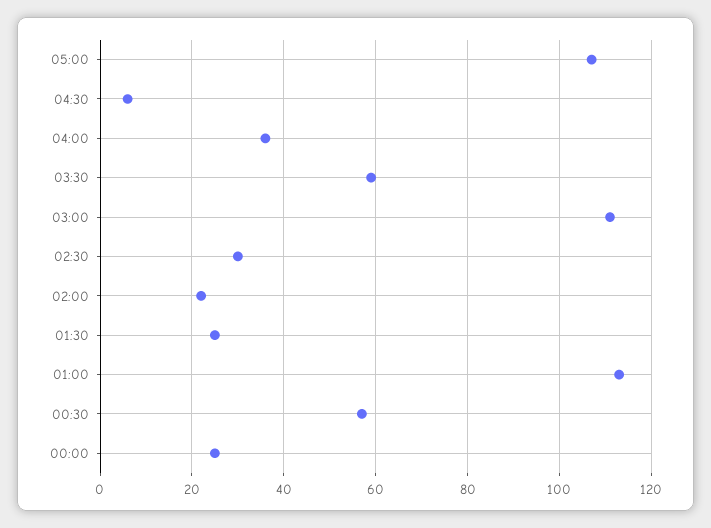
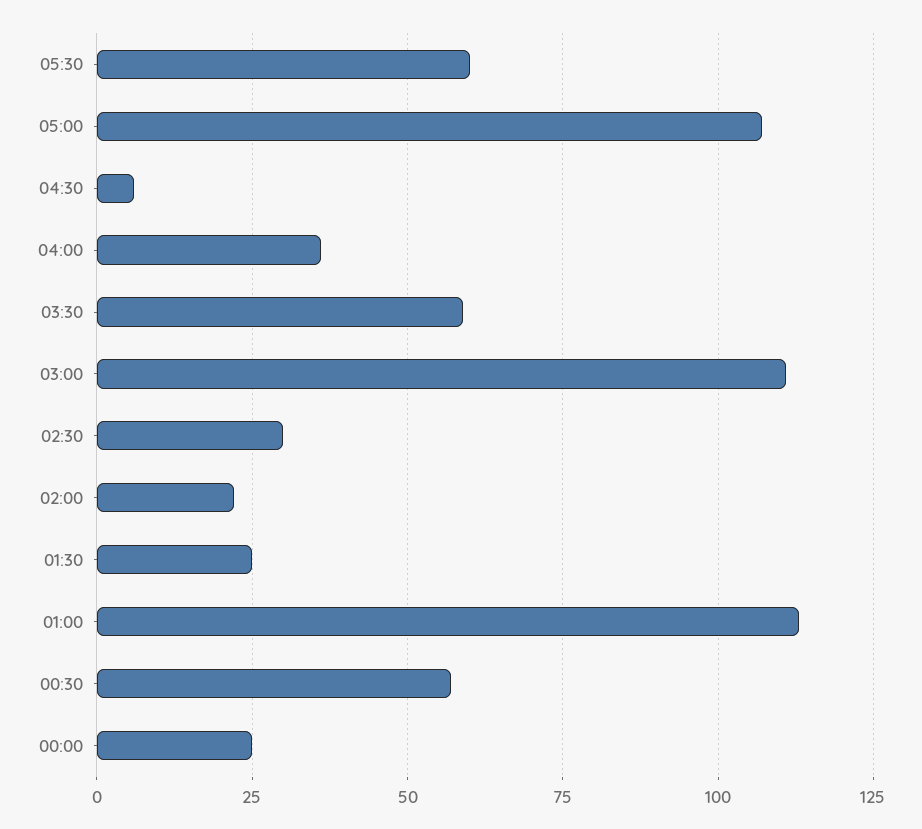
05:30: none -> 60

